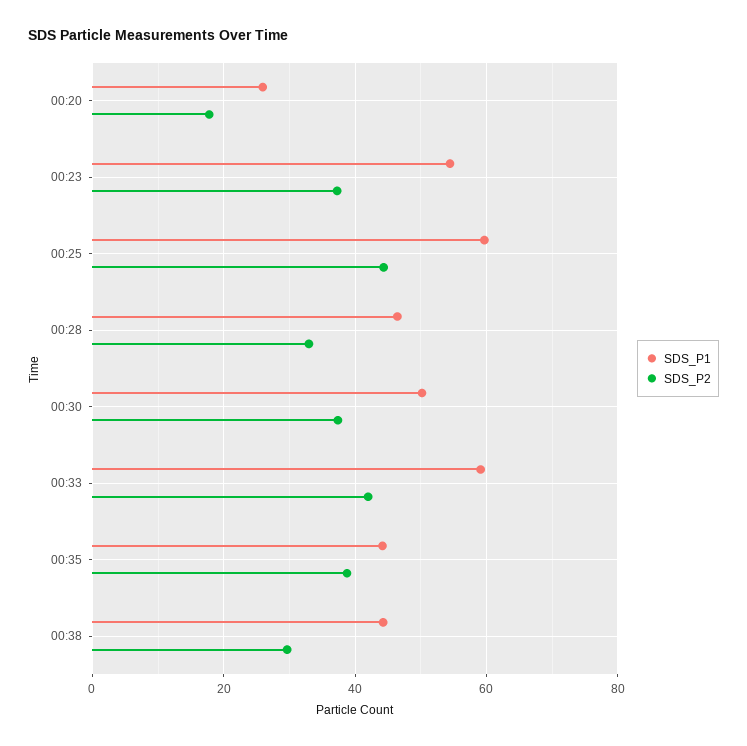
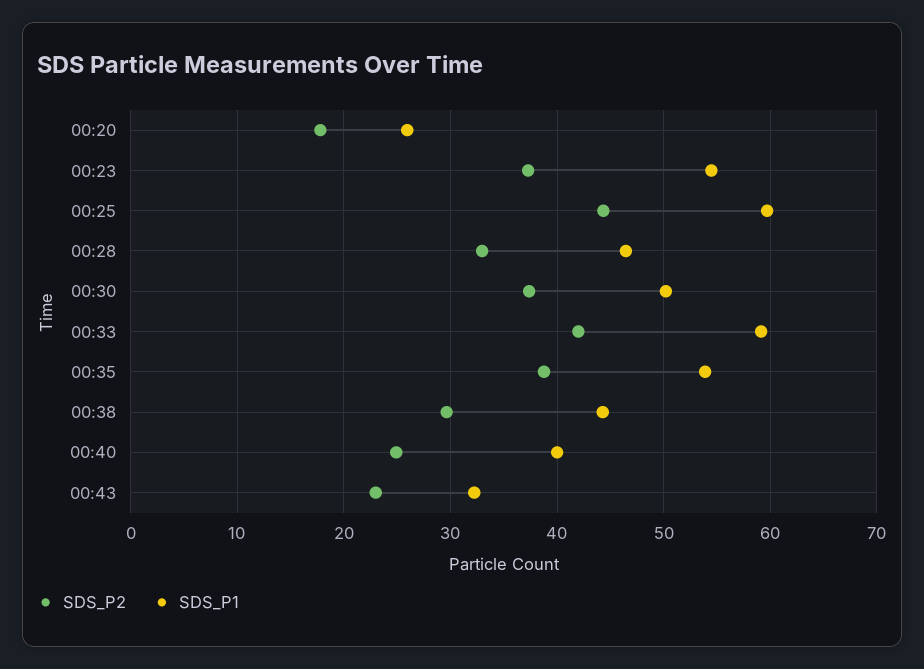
SDS_P1, 00:35: 44 -> 54
SDS_P2, 00:40: none -> 25
SDS_P1, 00:40: none -> 40
SDS_P2, 00:43: none -> 23
SDS_P1, 00:43: none -> 32

